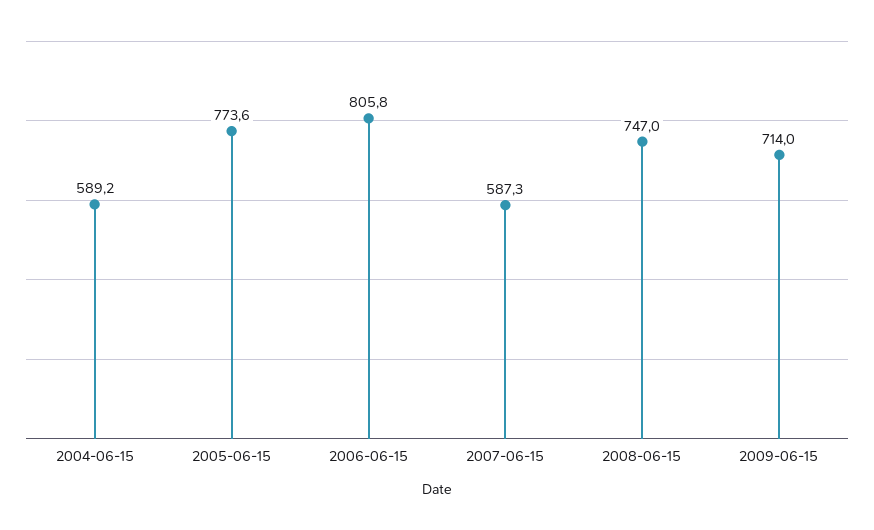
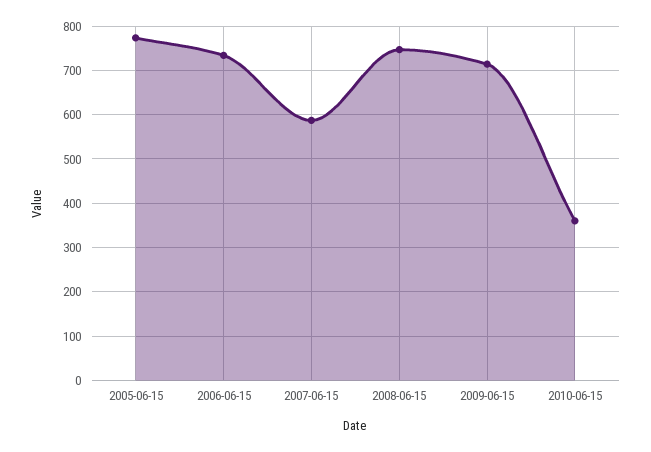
2004-06-15: 589.2 -> none
2006-06-15: 805.8 -> 740
2010-06-15: none -> 360

